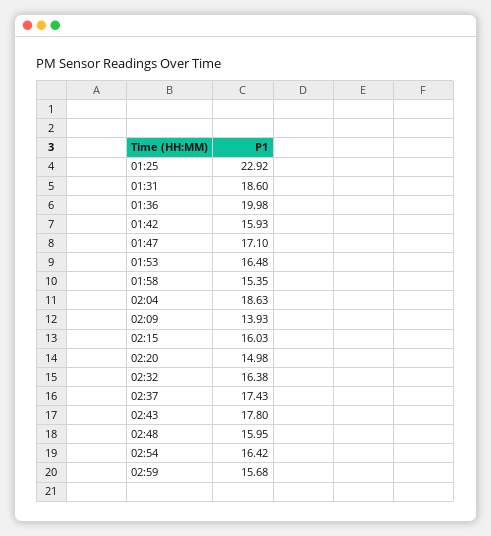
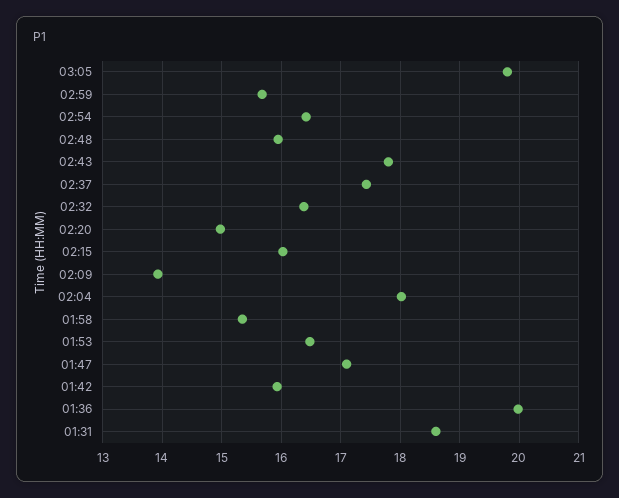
01:25: 22.92 -> none
02:04: 18.63 -> 18
03:05: none -> 19.8

